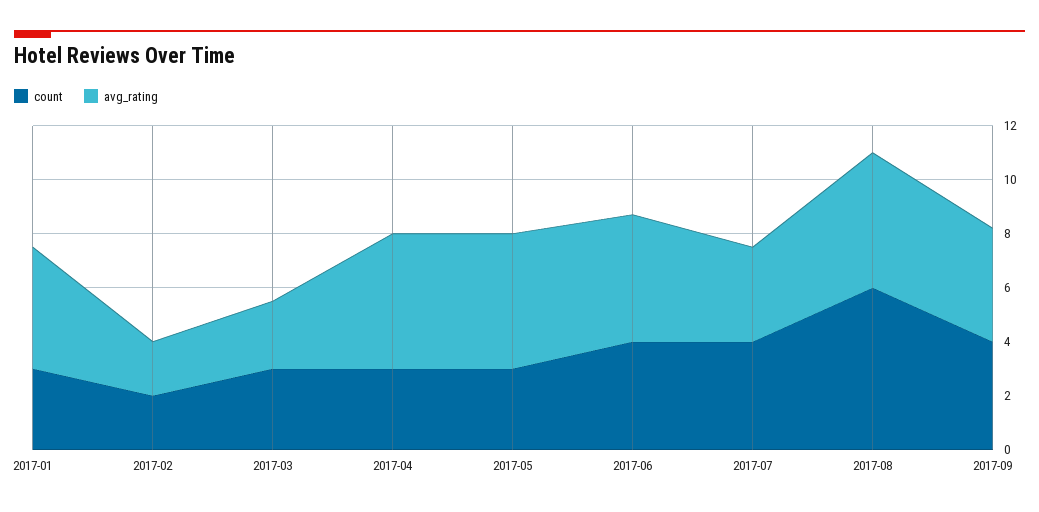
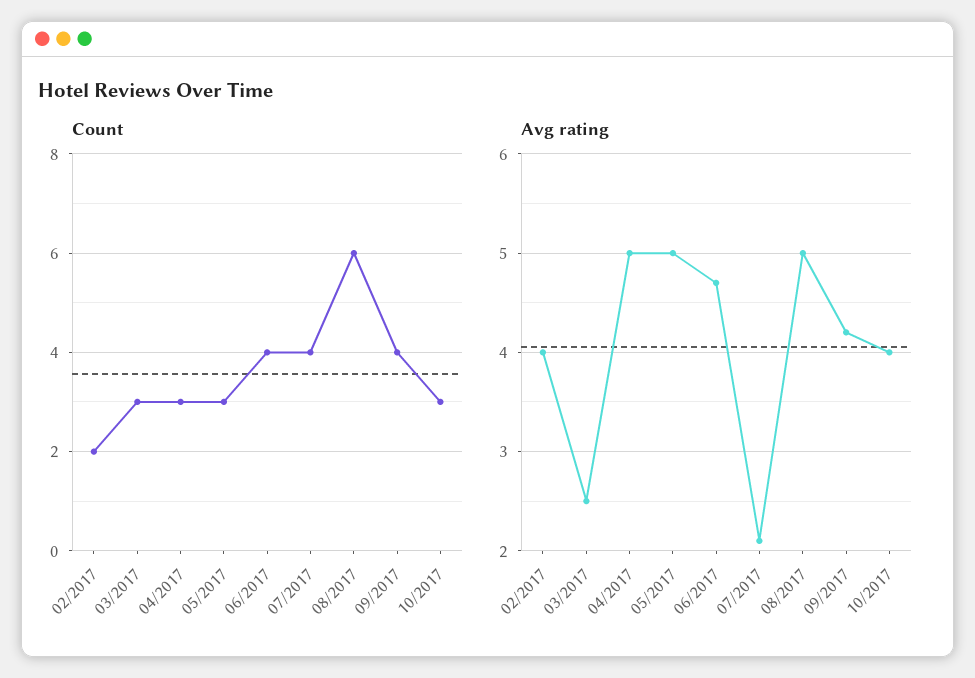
count, 2017-01: 3 -> none
avg_rating, 2017-01: 4.5 -> none
avg_rating, 2017-02: 2 -> 4
avg_rating, 2017-07: 3.5 -> 2.1
count, 10/2017: none -> 3
avg_rating, 10/2017: none -> 4

